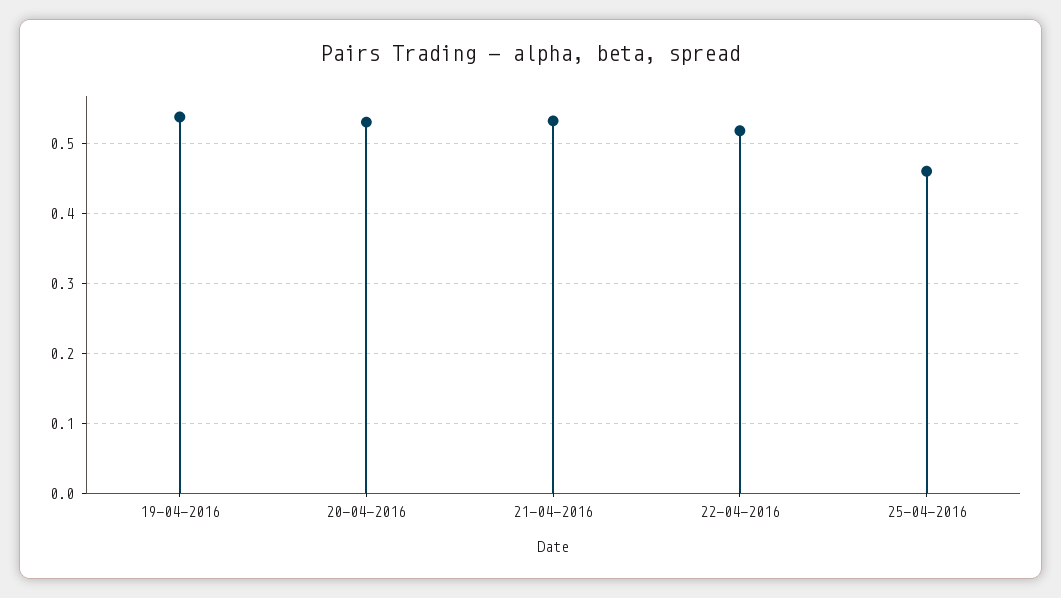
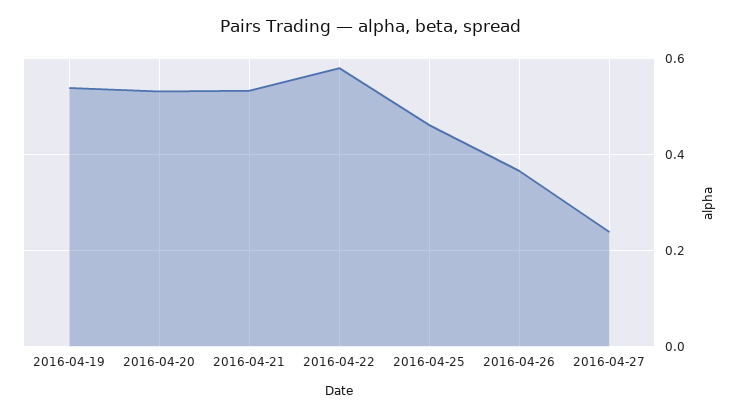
22-04-2016: 0.52 -> 0.58
2016-04-26: none -> 0.36
2016-04-27: none -> 0.24

